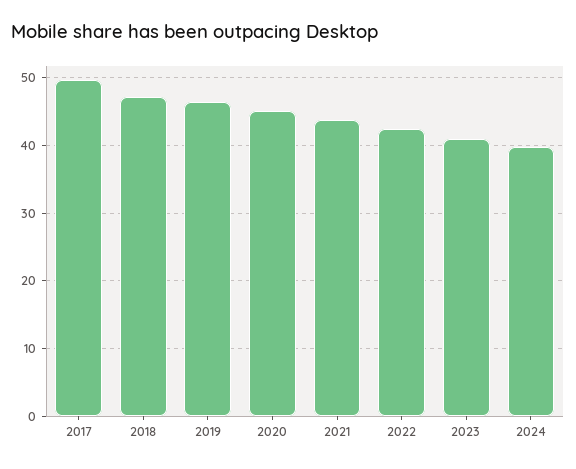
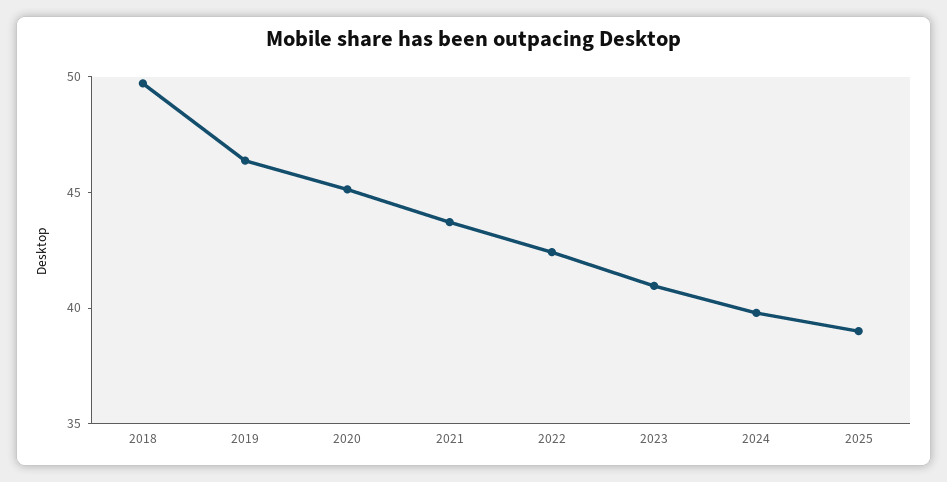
2017: 50 -> none
2018: 47 -> 50
2025: none -> 39

